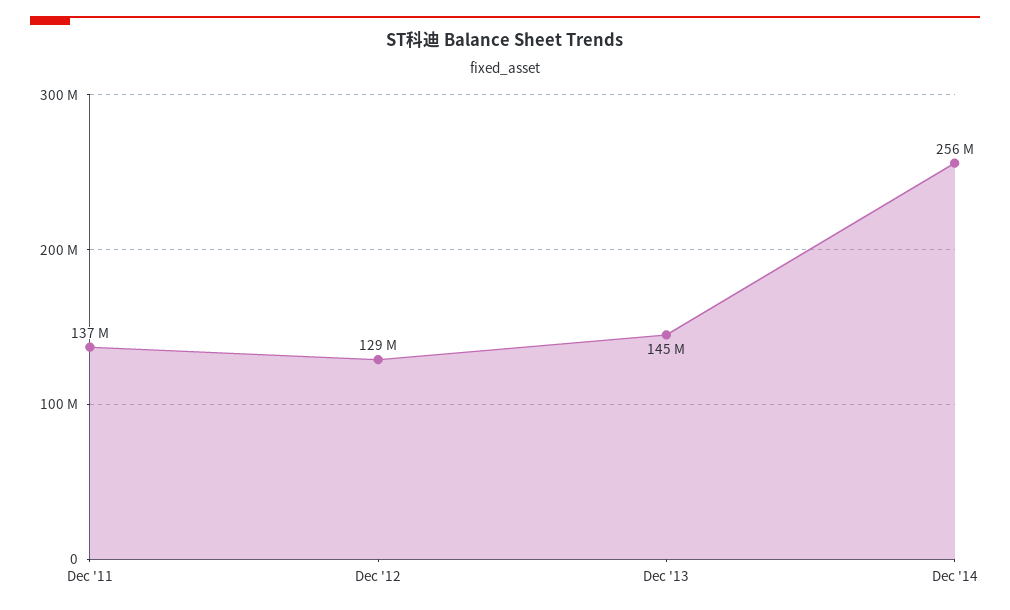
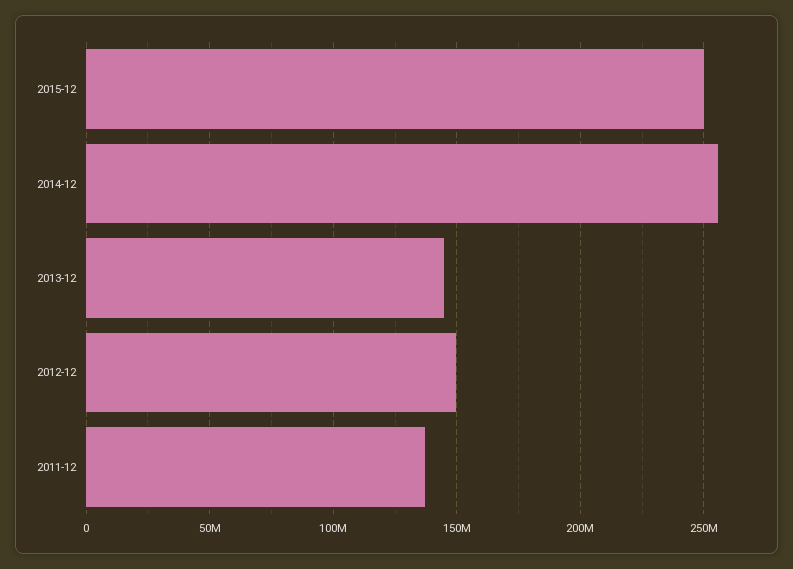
Dec '12: 129000000 -> 150000000
2015-12: none -> 250000000

